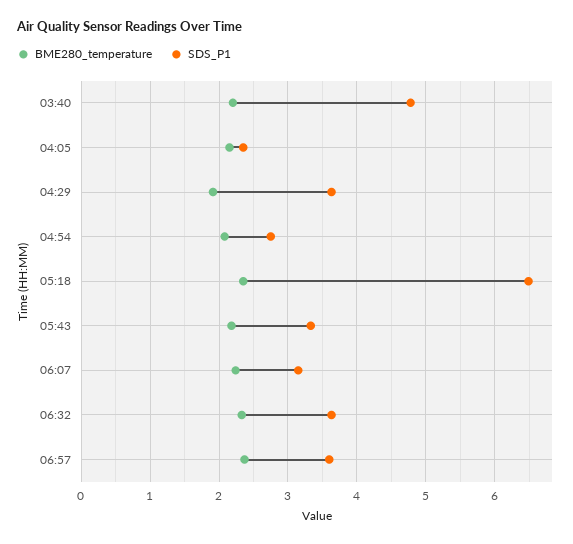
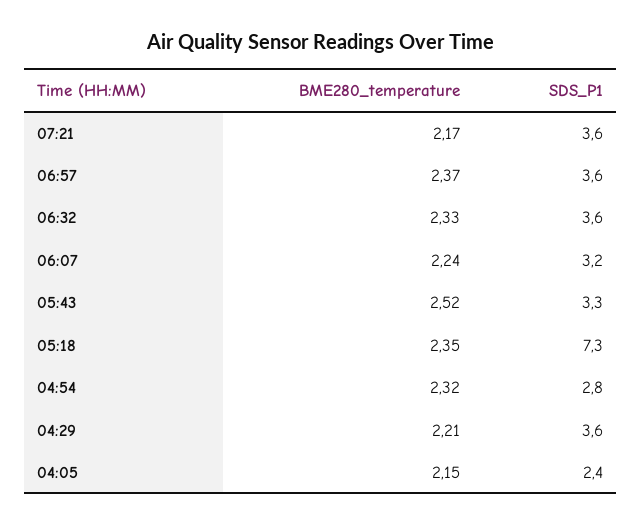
BME280_temperature, 03:40: 2.2 -> none
SDS_P1, 03:40: 4.8 -> none
BME280_temperature, 04:29: 1.9 -> 2.21
BME280_temperature, 04:54: 2.1 -> 2.32
SDS_P1, 05:18: 6.5 -> 7.3
BME280_temperature, 05:43: 2.2 -> 2.52
BME280_temperature, 07:21: none -> 2.17
SDS_P1, 07:21: none -> 3.6

